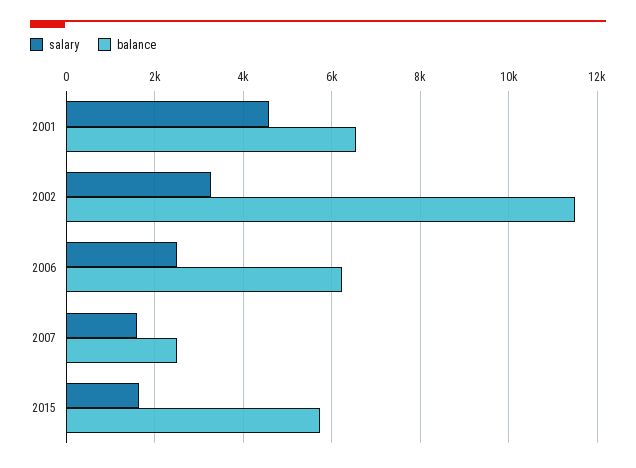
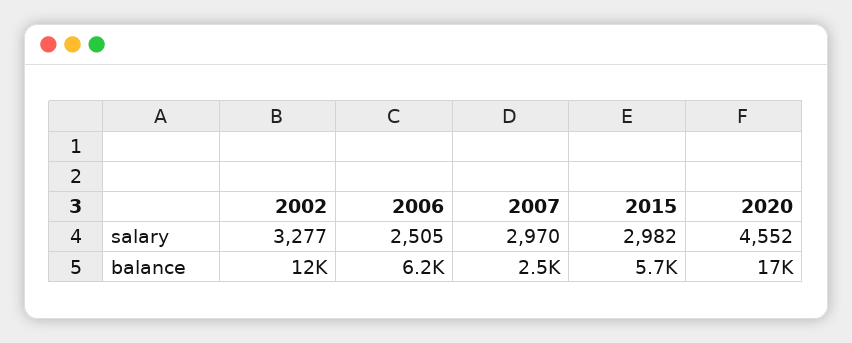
salary, 2001: 4600 -> none
balance, 2001: 6600 -> none
salary, 2007: 1600 -> 2970
salary, 2015: 1600 -> 2982
salary, 2020: none -> 4552
balance, 2020: none -> 17000

